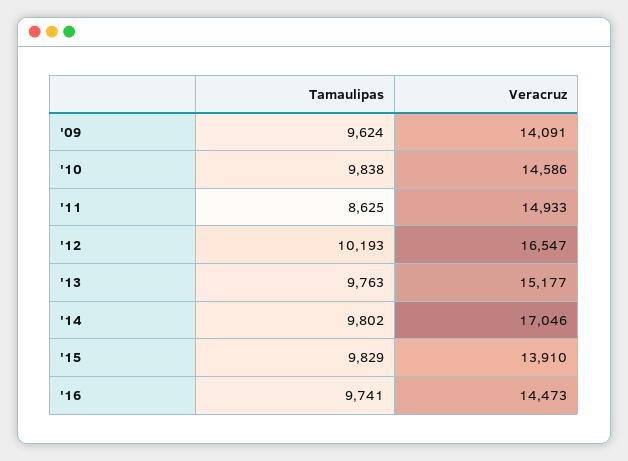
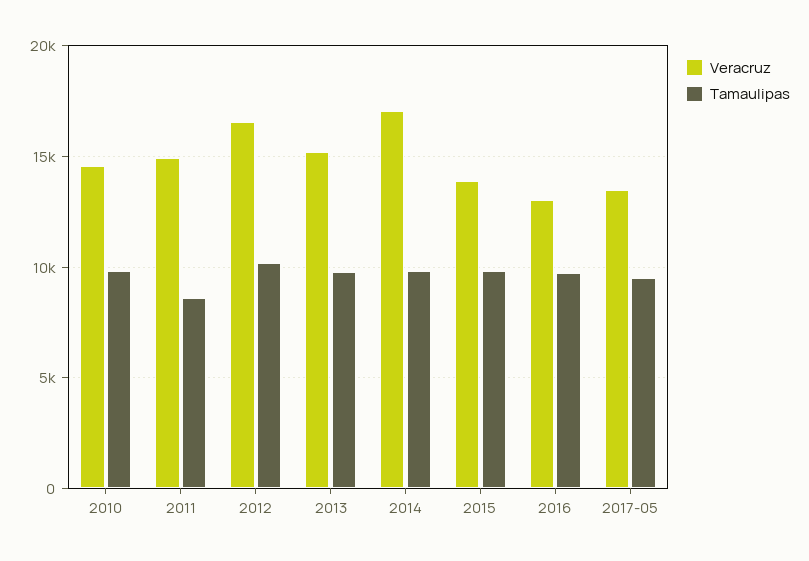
Tamaulipas, '09: 9624 -> none
Veracruz, '09: 14091 -> none
Veracruz, '16: 14473 -> 13000
Veracruz, 2017-05: none -> 13500
Tamaulipas, 2017-05: none -> 9500

